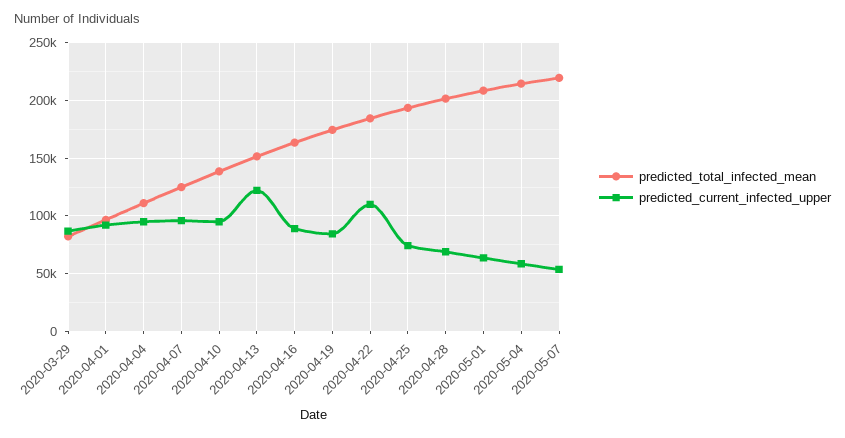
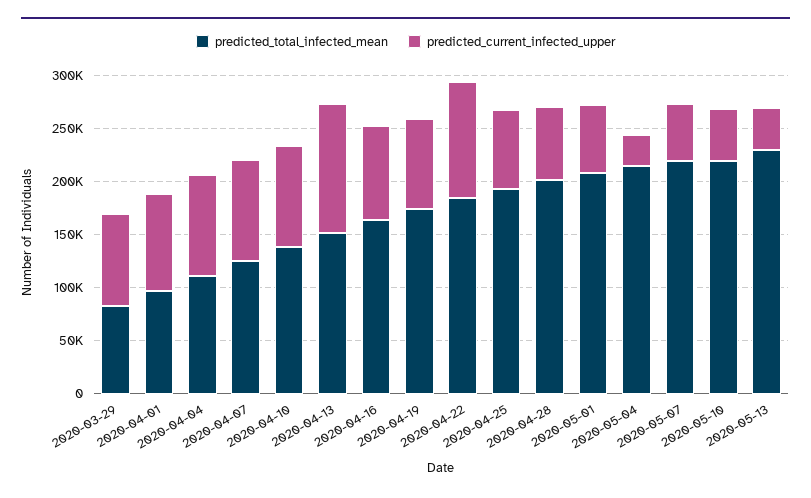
predicted_current_infected_upper, 2020-05-04: 60000 -> 30000
predicted_total_infected_mean, 2020-05-10: none -> 220000
predicted_current_infected_upper, 2020-05-10: none -> 50000
predicted_total_infected_mean, 2020-05-13: none -> 230000
predicted_current_infected_upper, 2020-05-13: none -> 40000

